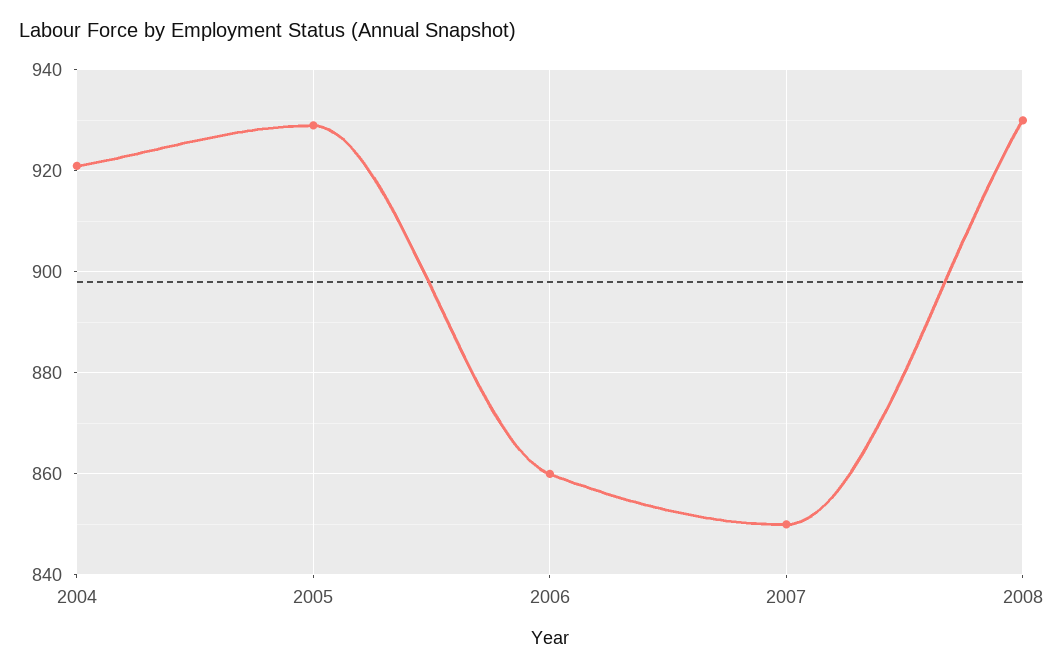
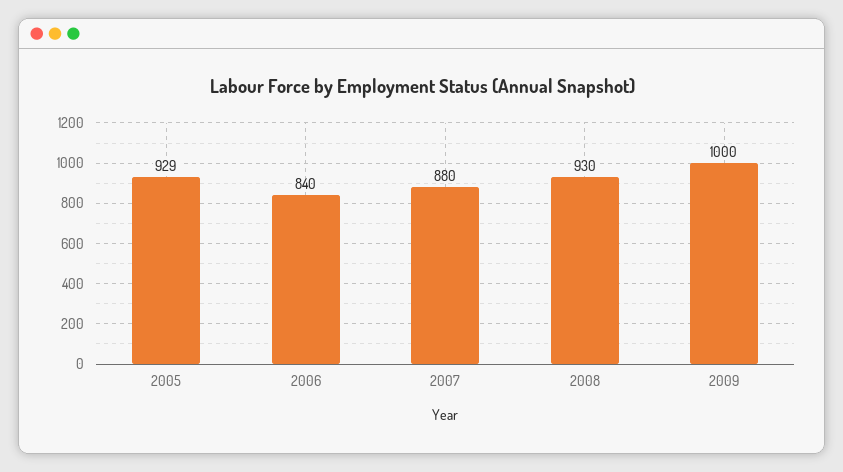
2004: 920 -> none
2006: 860 -> 840
2007: 850 -> 880
2009: none -> 1000

